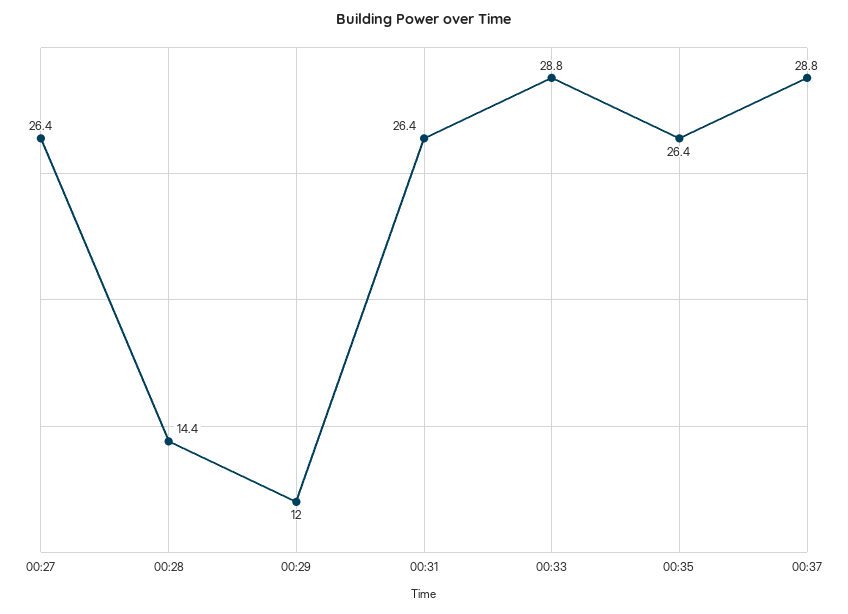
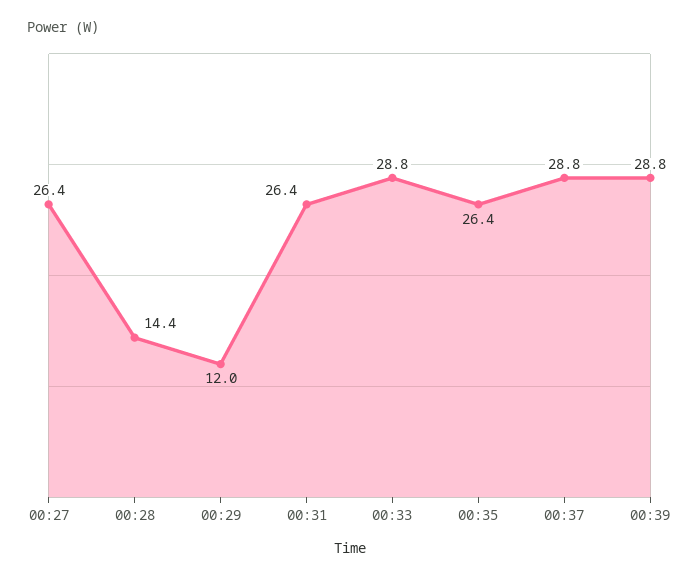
00:39: none -> 28.8

